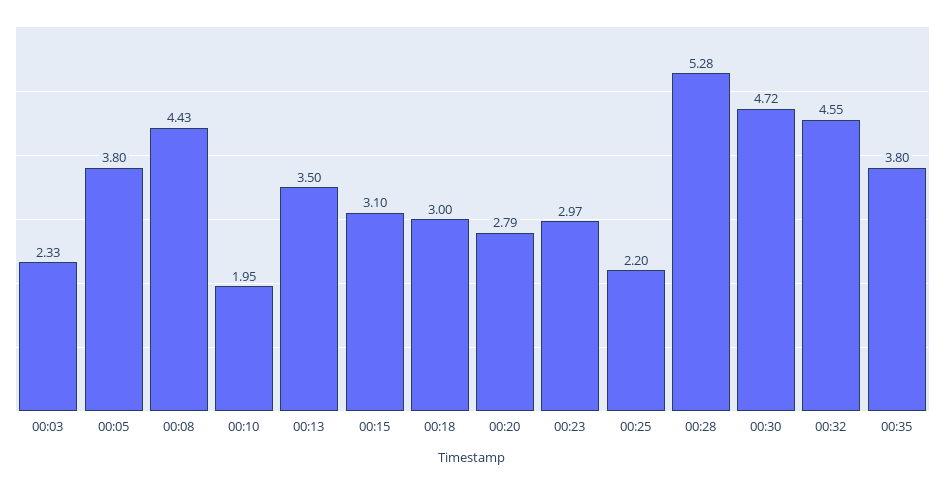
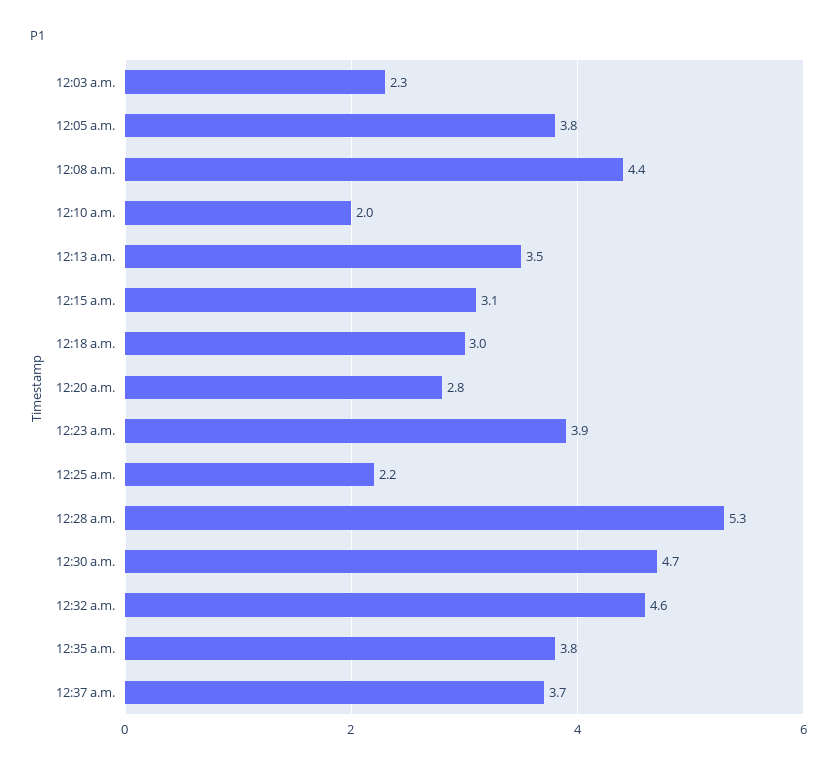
00:23: 2.97 -> 3.9
12:37 a.m.: none -> 3.7

